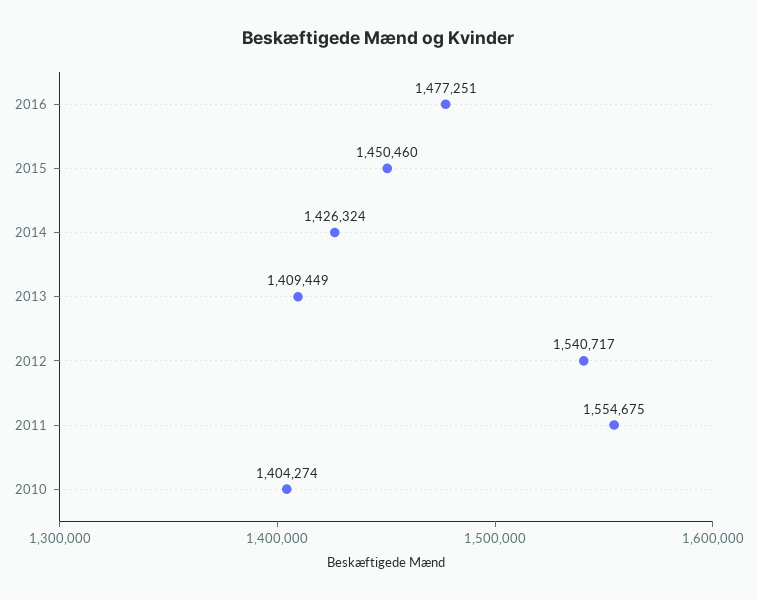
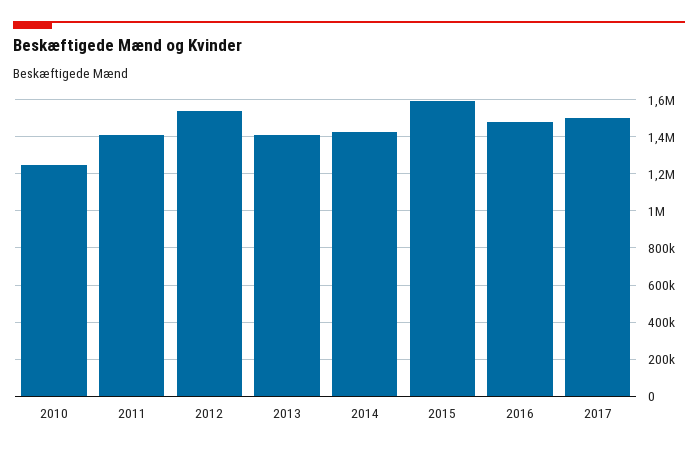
2015: 1450460 -> 1600000
2011: 1554675 -> 1400000
2010: 1404274 -> 1250000
2017: none -> 1500000

